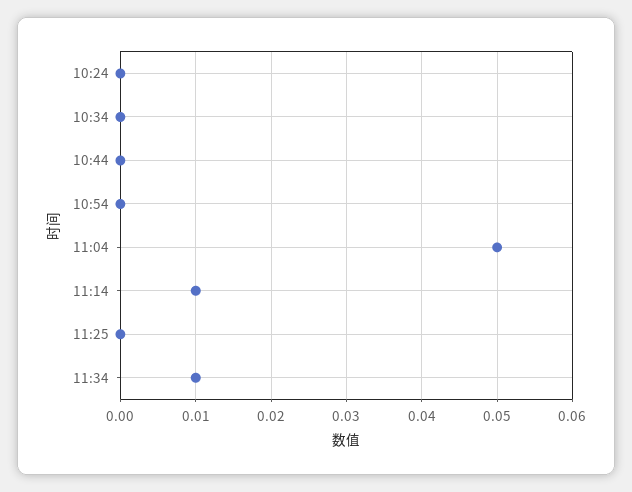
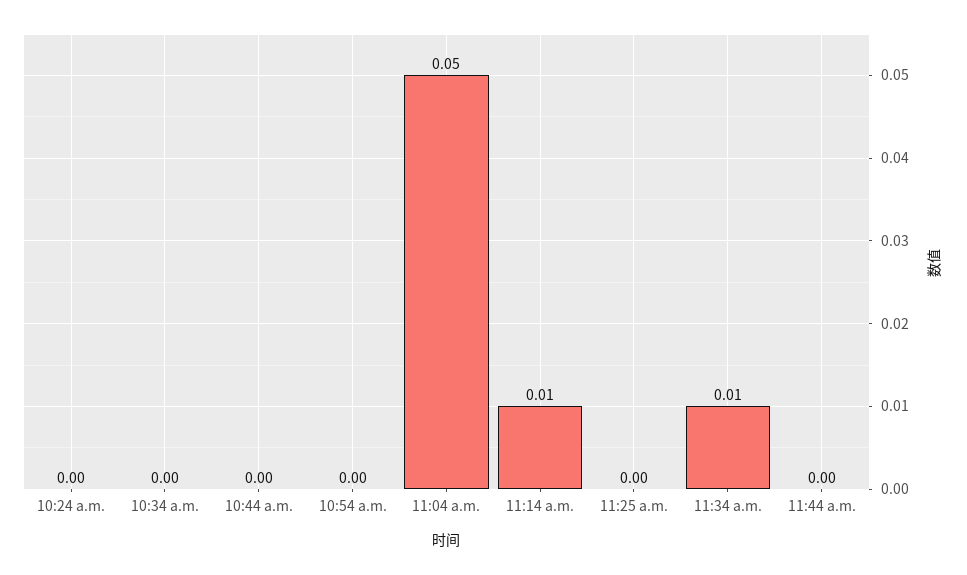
11:44 a.m.: none -> 0

